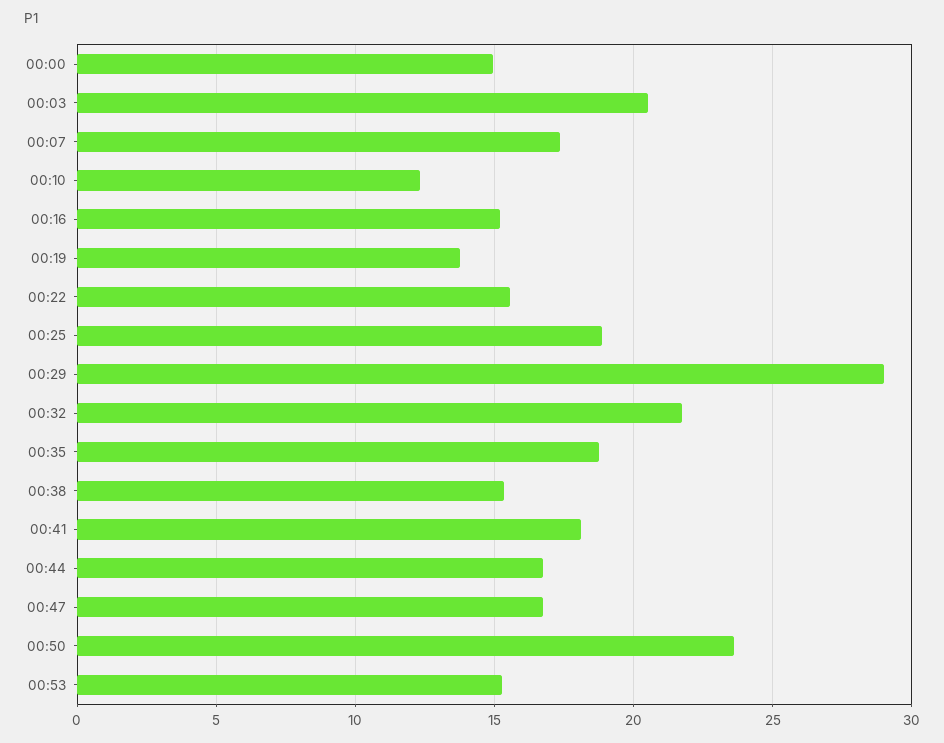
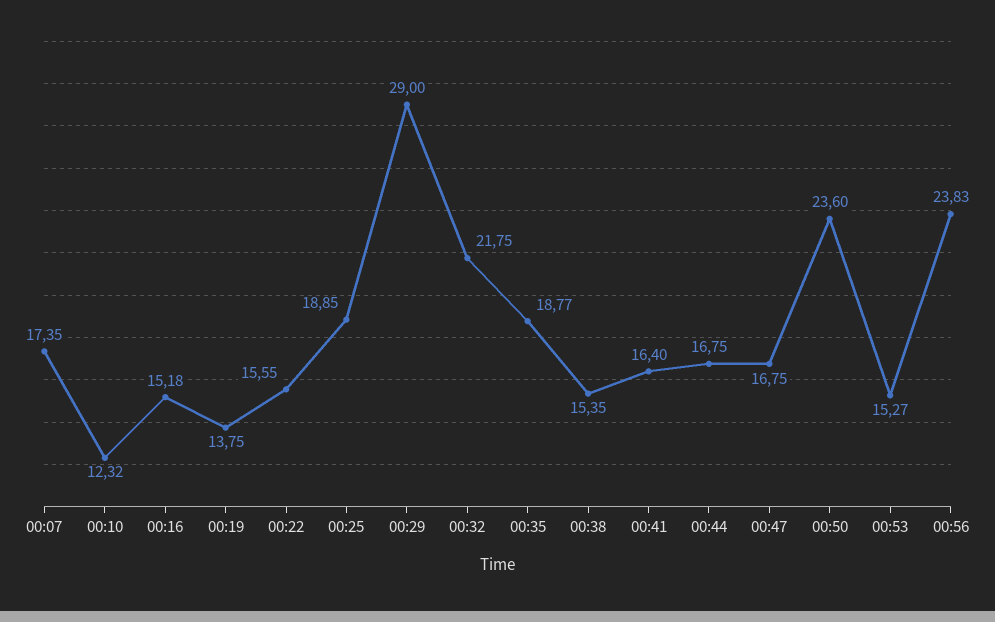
00:00: 15 -> none
00:03: 20.5 -> none
00:41: 18 -> 16.4
00:56: none -> 23.83

